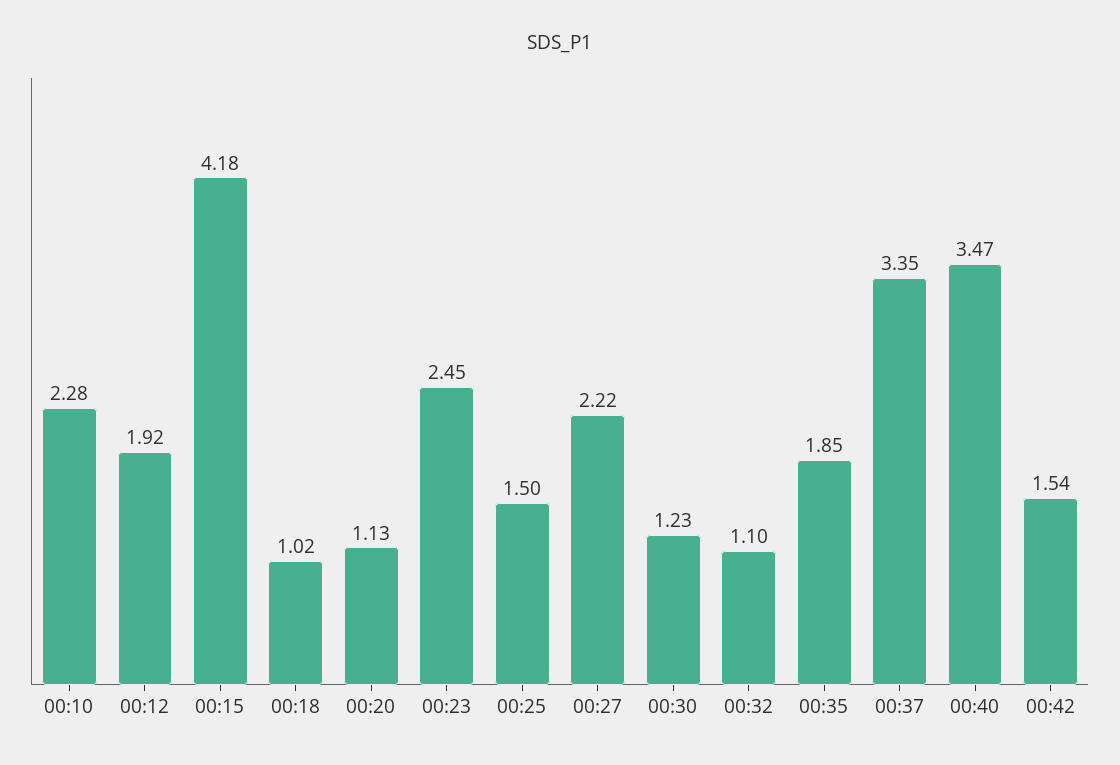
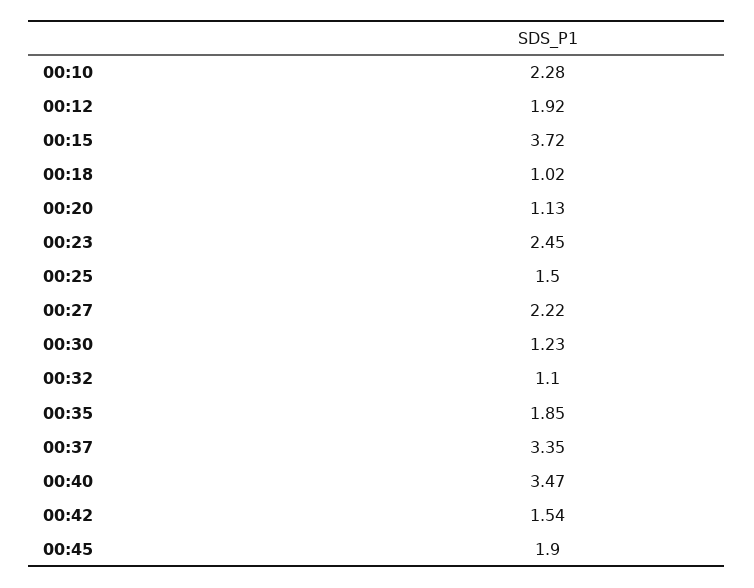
00:15: 4.18 -> 3.72
00:45: none -> 1.9

